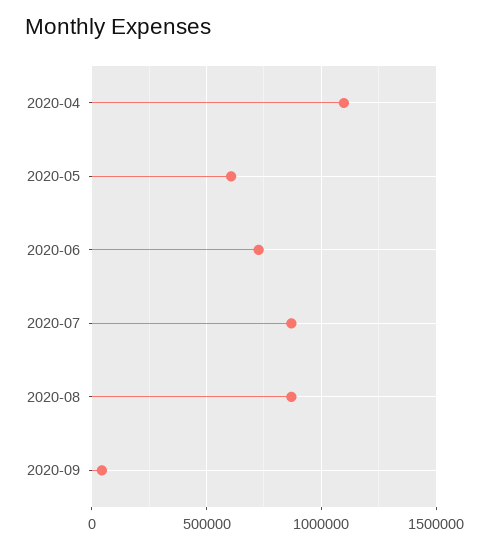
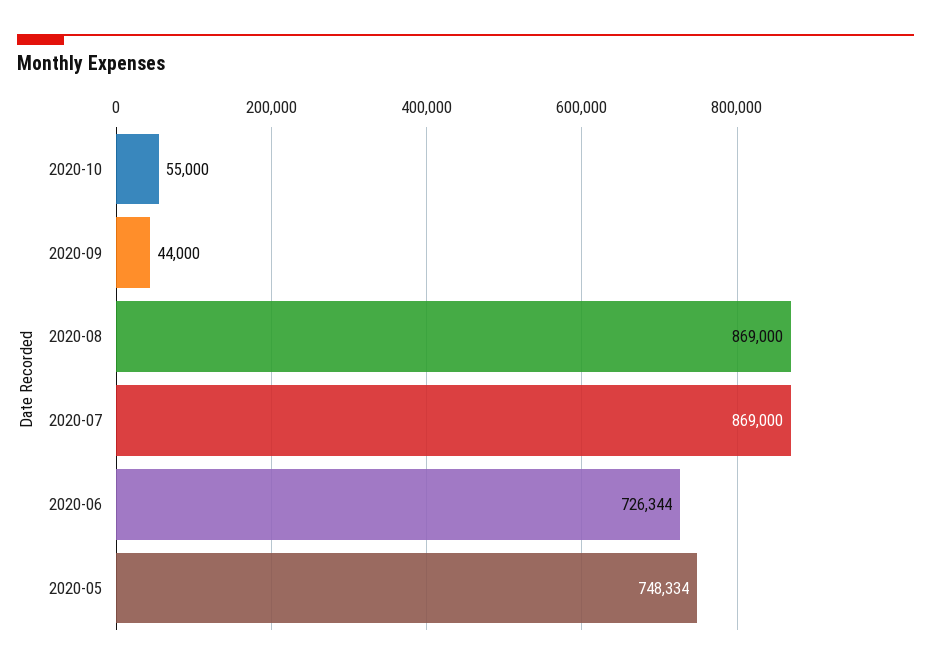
2020-04: 1100000 -> none
2020-05: 600000 -> 748334
2020-10: none -> 55000

